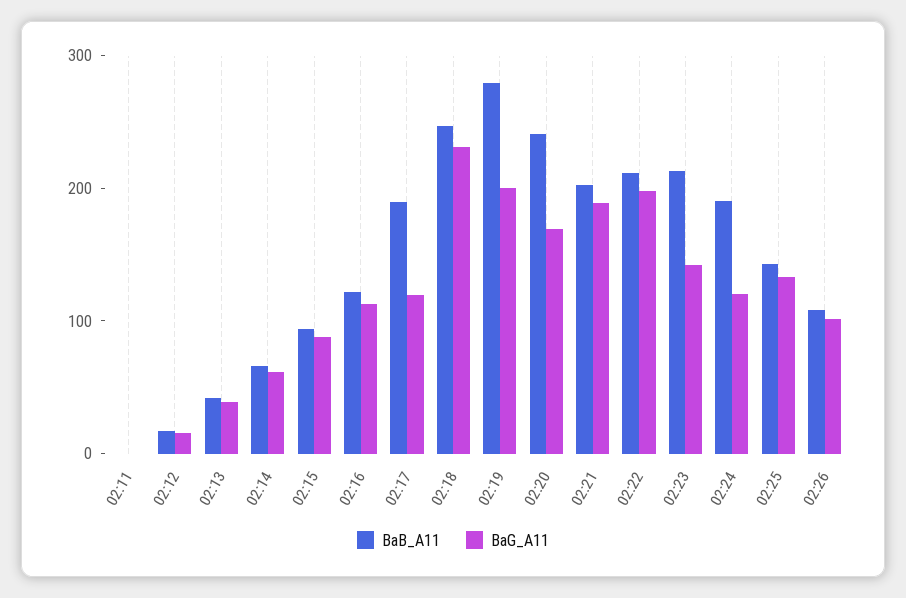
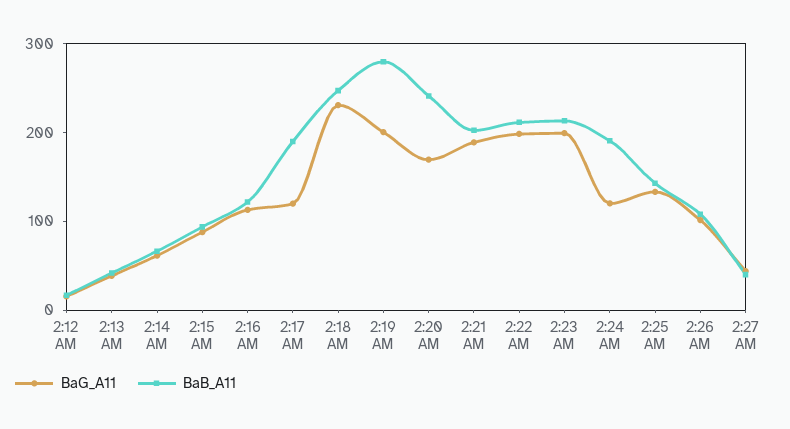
BaB_A11, 02:11: 0 -> none
BaG_A11, 02:11: 0 -> none
BaG_A11, 02:23: 140 -> 200
BaG_A11, 2:27 AM: none -> 40
BaB_A11, 2:27 AM: none -> 40

